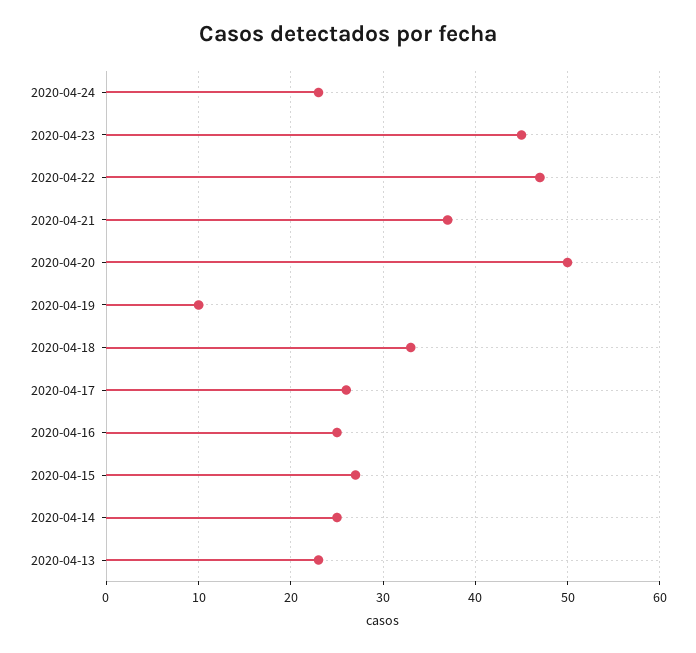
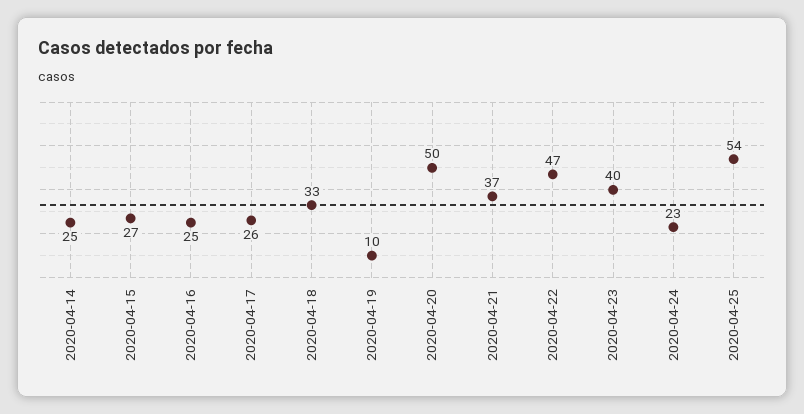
2020-04-23: 45 -> 40
2020-04-13: 23 -> none
2020-04-25: none -> 54

